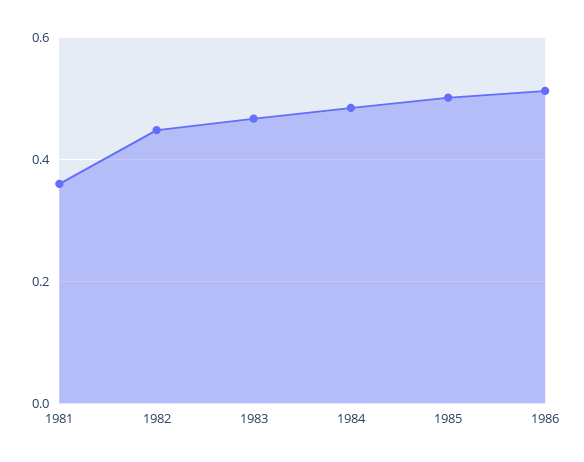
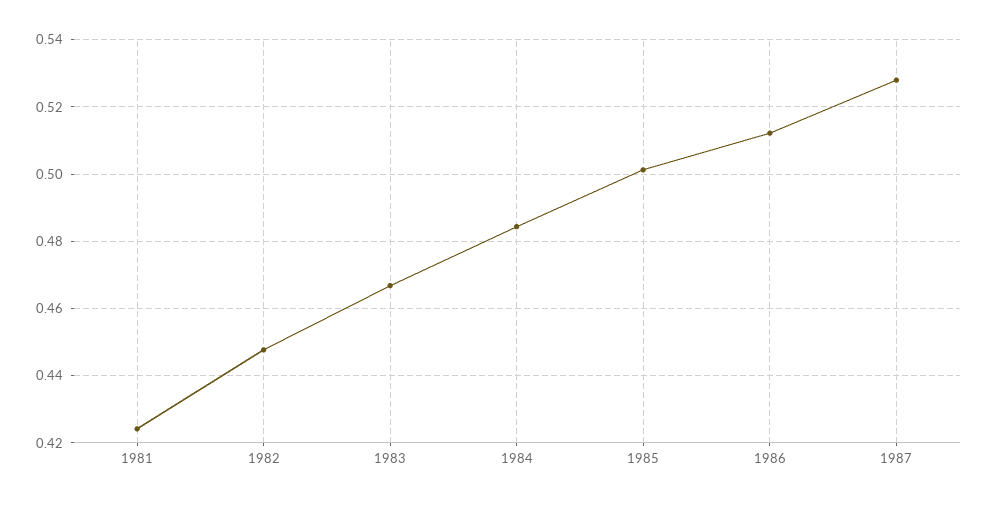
1981: 0.36 -> 0.424
1987: none -> 0.528

